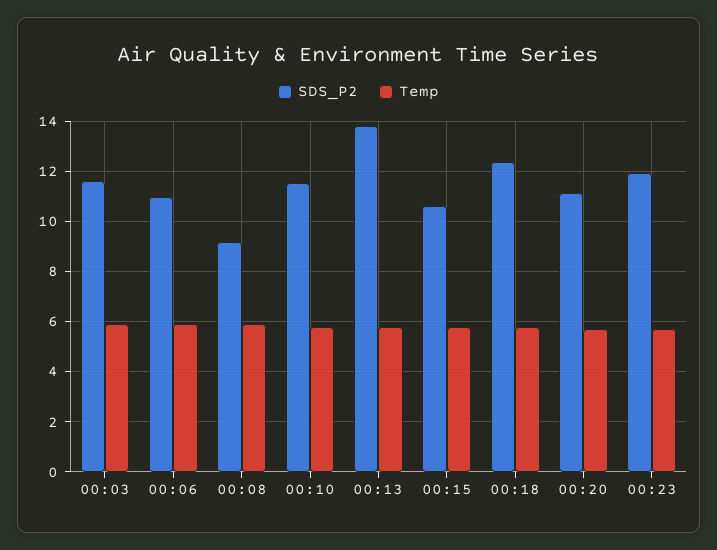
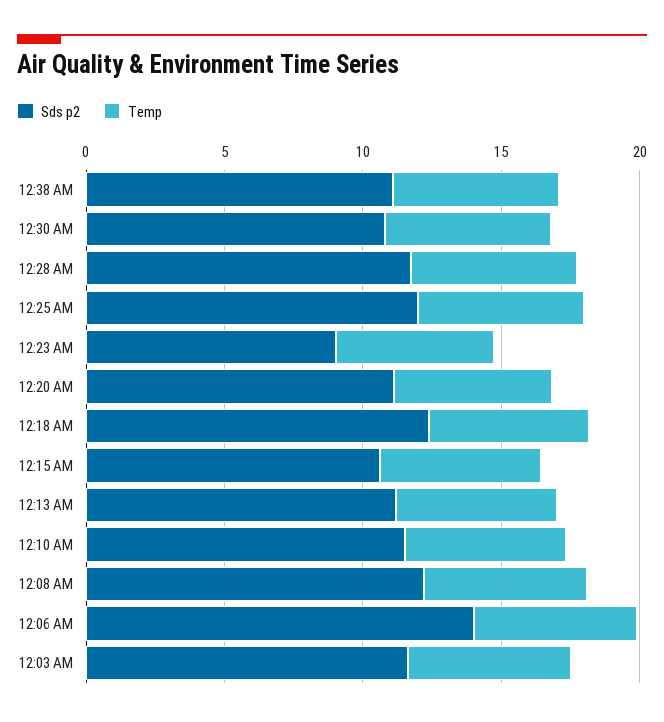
SDS_P2, 00:06: 11 -> 14
SDS_P2, 00:08: 9.25 -> 12
SDS_P2, 00:13: 13.75 -> 11
SDS_P2, 00:23: 12 -> 9
SDS_P2, 12:38 AM: none -> 11
Temp, 12:38 AM: none -> 6
SDS_P2, 12:30 AM: none -> 11
Temp, 12:30 AM: none -> 6
SDS_P2, 12:28 AM: none -> 12
Temp, 12:28 AM: none -> 6
SDS_P2, 12:25 AM: none -> 12
Temp, 12:25 AM: none -> 6

